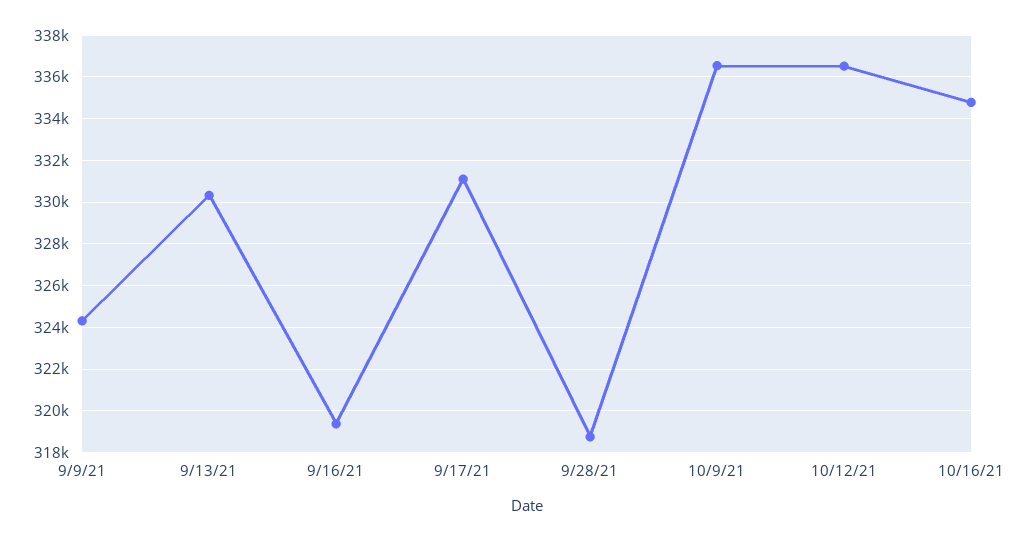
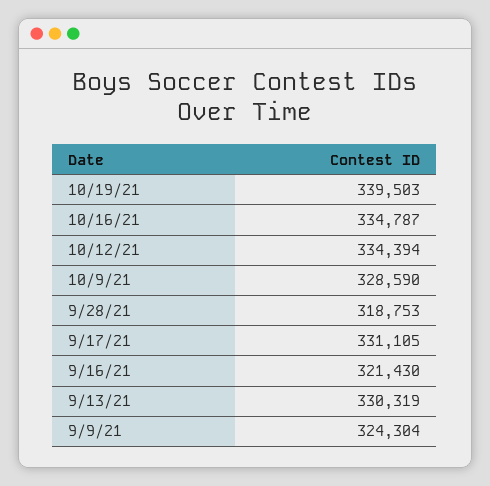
9/16/21: 319500 -> 321430
10/9/21: 336500 -> 328590
10/12/21: 336500 -> 334394
10/19/21: none -> 339503

